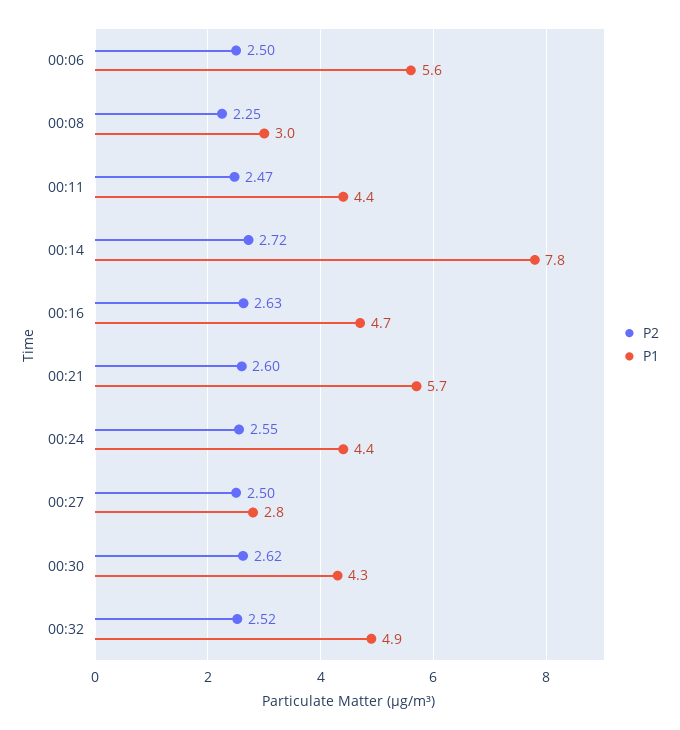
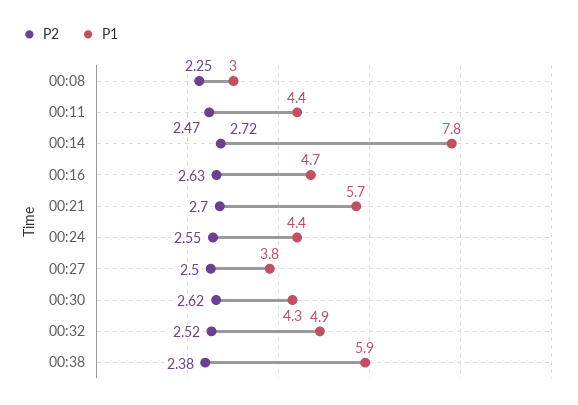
P2, 00:06: 2.5 -> none
P1, 00:06: 5.6 -> none
P2, 00:21: 2.6 -> 2.7
P1, 00:27: 2.8 -> 3.8
P2, 00:38: none -> 2.38
P1, 00:38: none -> 5.9

